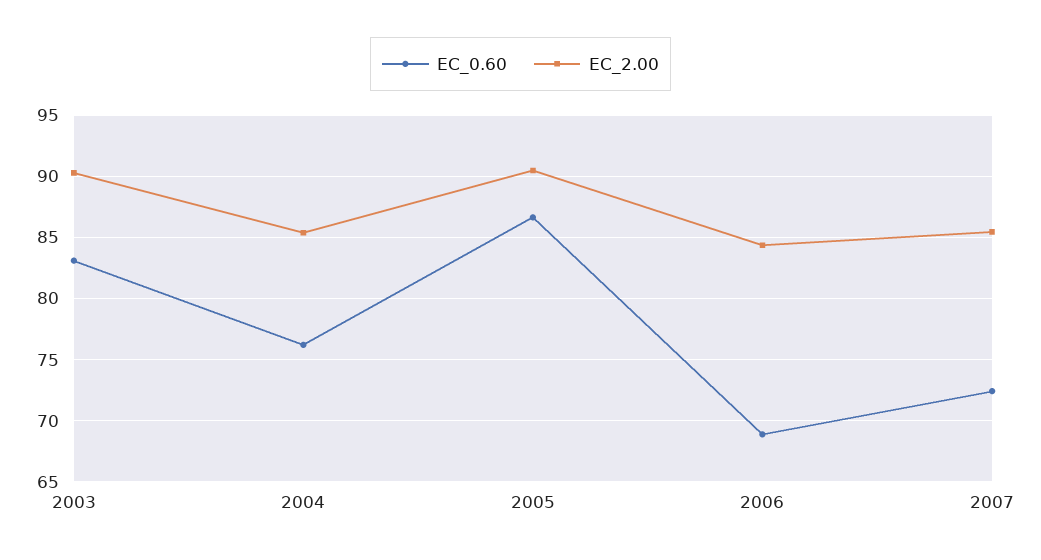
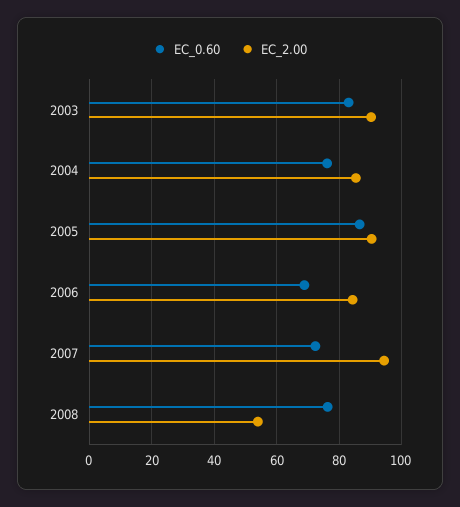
EC_2.00, 2007: 85.5 -> 94
EC_0.60, 2008: none -> 76
EC_2.00, 2008: none -> 54

